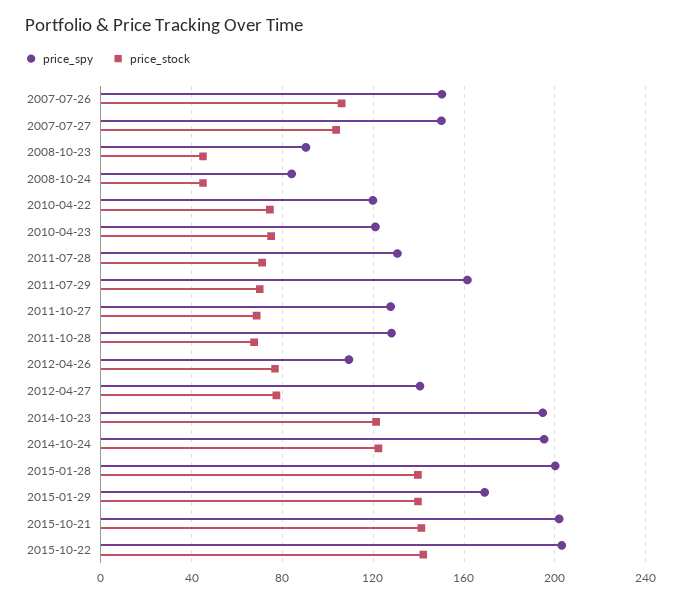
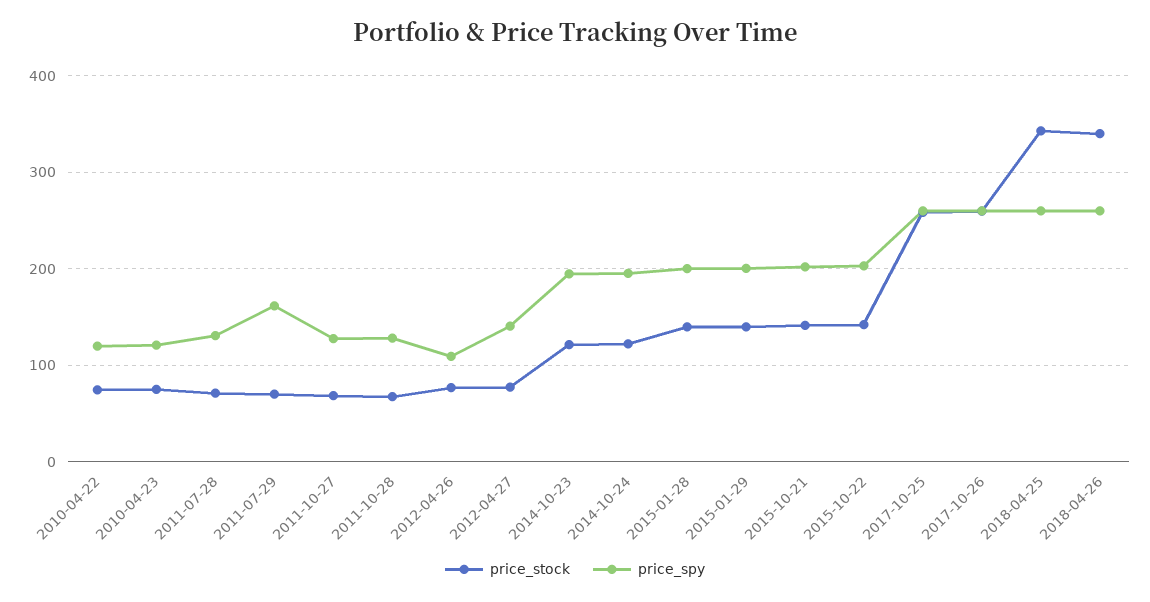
price_spy, 2007-07-26: 150 -> none
price_stock, 2007-07-26: 105 -> none
price_spy, 2007-07-27: 150 -> none
price_stock, 2007-07-27: 105 -> none
price_spy, 2008-10-23: 90 -> none
price_stock, 2008-10-23: 45 -> none
price_spy, 2008-10-24: 85 -> none
price_stock, 2008-10-24: 45 -> none
price_spy, 2015-01-29: 170 -> 200
price_stock, 2017-10-25: none -> 260
price_spy, 2017-10-25: none -> 260
price_stock, 2017-10-26: none -> 260
price_spy, 2017-10-26: none -> 260
price_stock, 2018-04-25: none -> 340
price_spy, 2018-04-25: none -> 260
price_stock, 2018-04-26: none -> 340
price_spy, 2018-04-26: none -> 260

